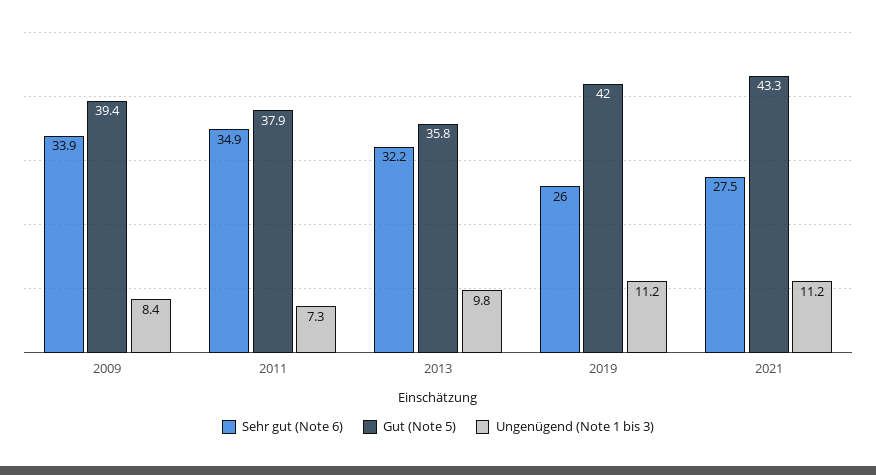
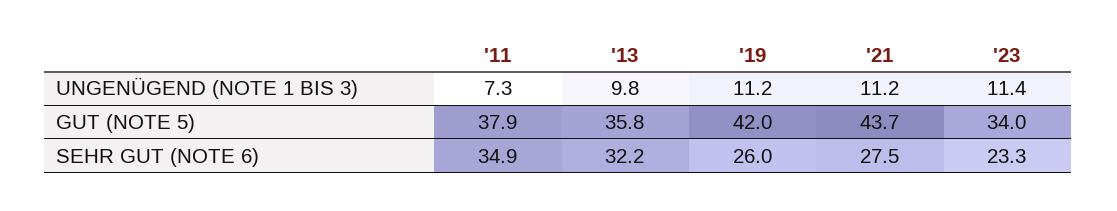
Sehr gut (Note 6), 2009: 33.9 -> none
Gut (Note 5), 2009: 39.4 -> none
Ungenügend (Note 1 bis 3), 2009: 8.4 -> none
Gut (Note 5), 2021: 43.3 -> 43.7
Ungenügend (Note 1 bis 3), '23: none -> 11.4
Gut (Note 5), '23: none -> 34
Sehr gut (Note 6), '23: none -> 23.3

